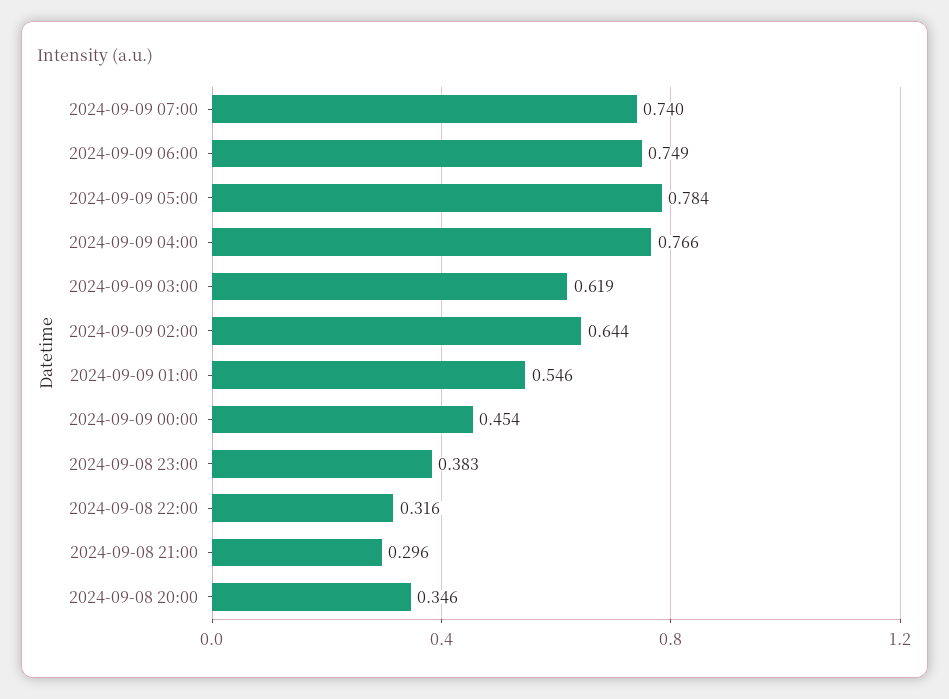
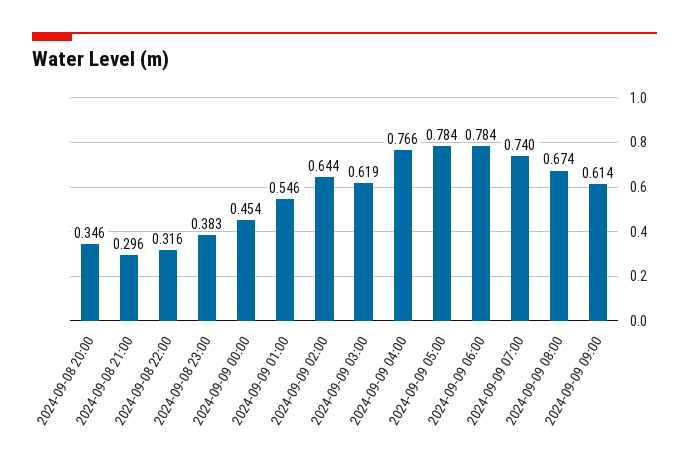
2024-09-09 06:00: 0.749 -> 0.784
2024-09-09 08:00: none -> 0.674
2024-09-09 09:00: none -> 0.614

